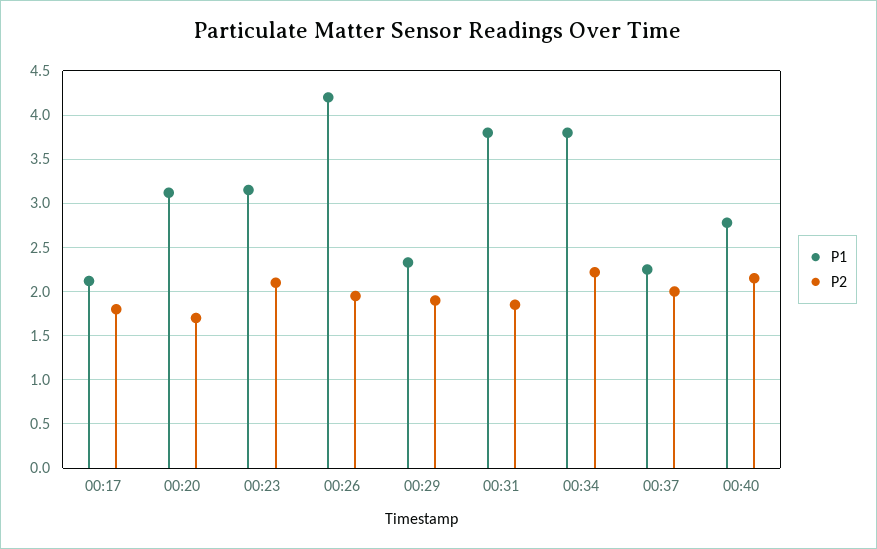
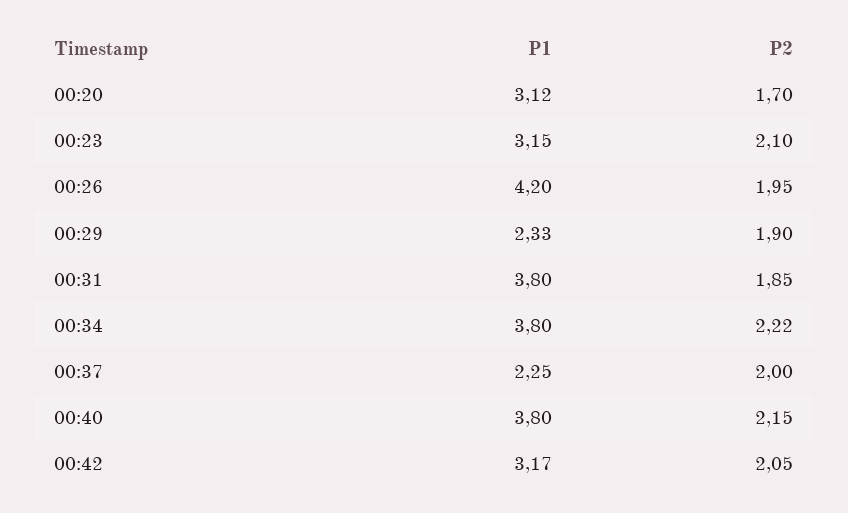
P1, 00:17: 2.1 -> none
P2, 00:17: 1.8 -> none
P1, 00:40: 2.8 -> 3.8
P1, 00:42: none -> 3.17
P2, 00:42: none -> 2.05

